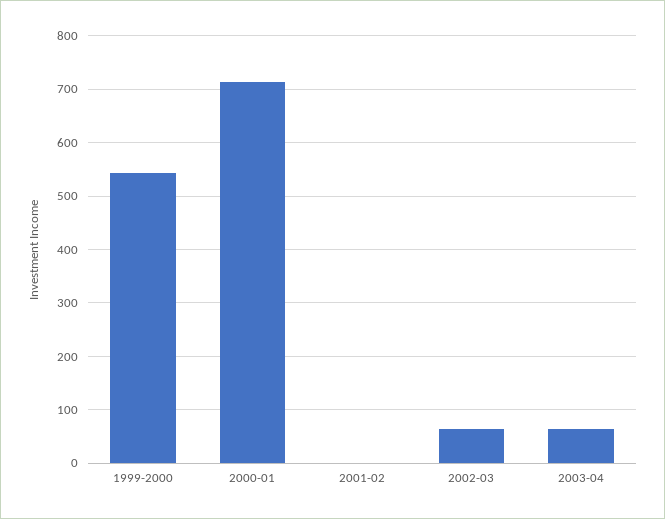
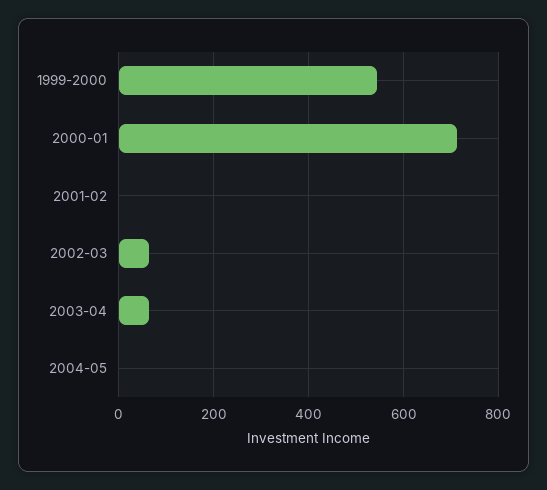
2004-05: none -> 0

